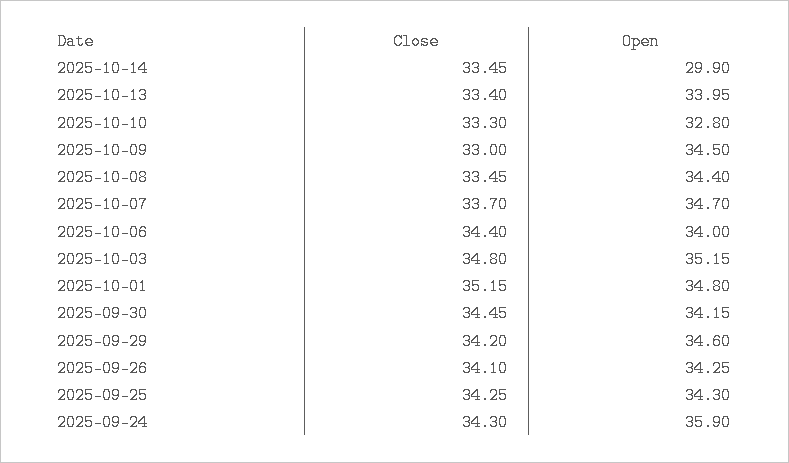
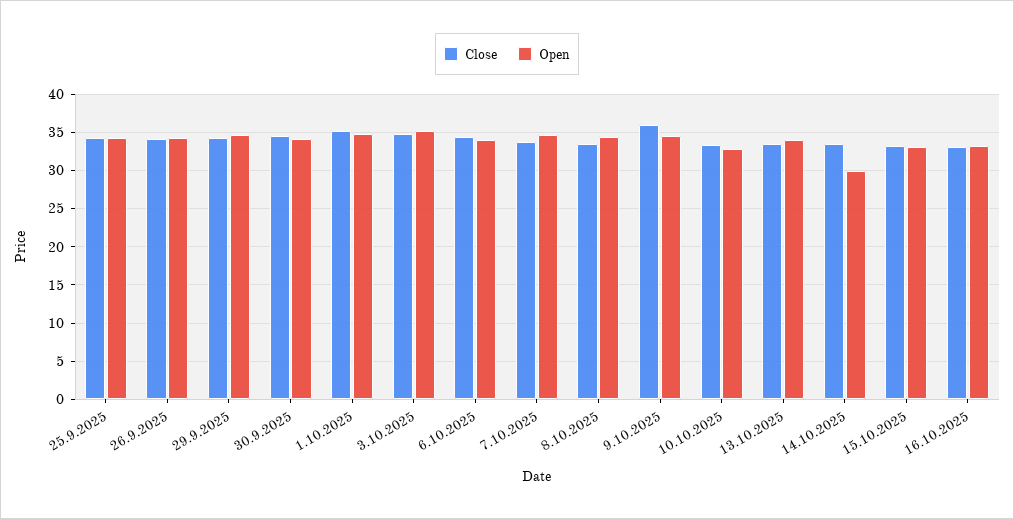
Close, 2025-10-09: 33 -> 36
Close, 2025-09-24: 34.3 -> none
Open, 2025-09-24: 35.9 -> none
Close, 15.10.2025: none -> 33
Open, 15.10.2025: none -> 33
Close, 16.10.2025: none -> 33
Open, 16.10.2025: none -> 33

